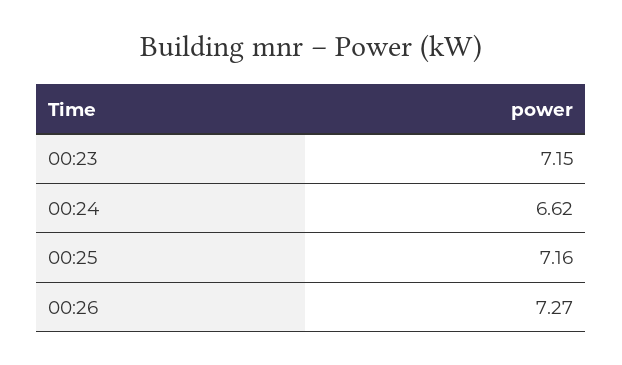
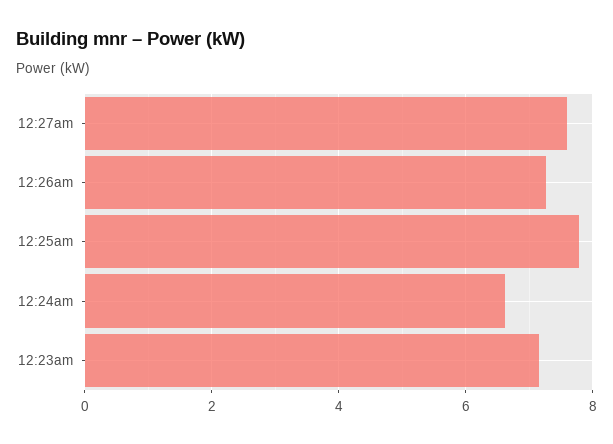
00:25: 7.16 -> 7.8
12:27am: none -> 7.6

